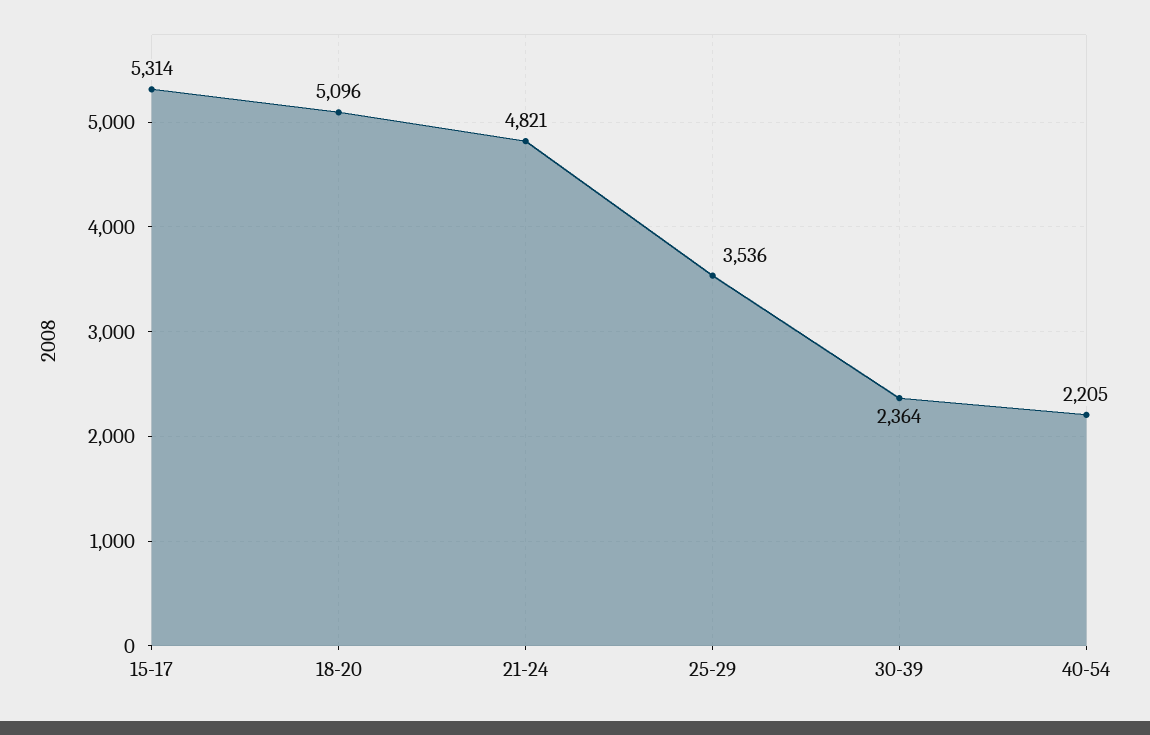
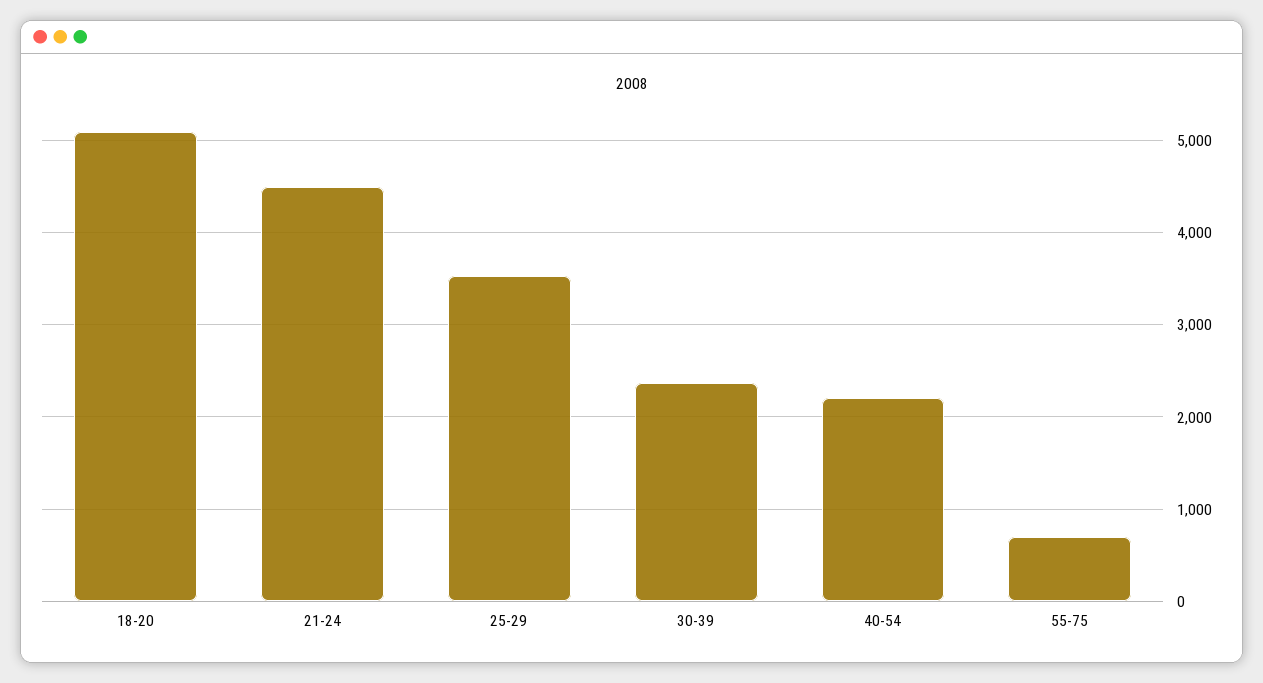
15-17: 5314 -> none
21-24: 4821 -> 4500
55-75: none -> 700

